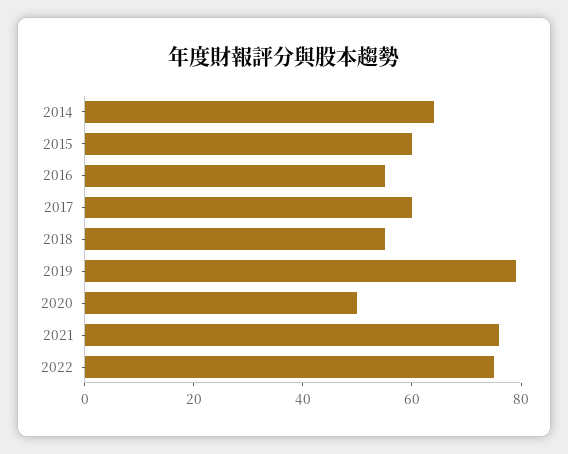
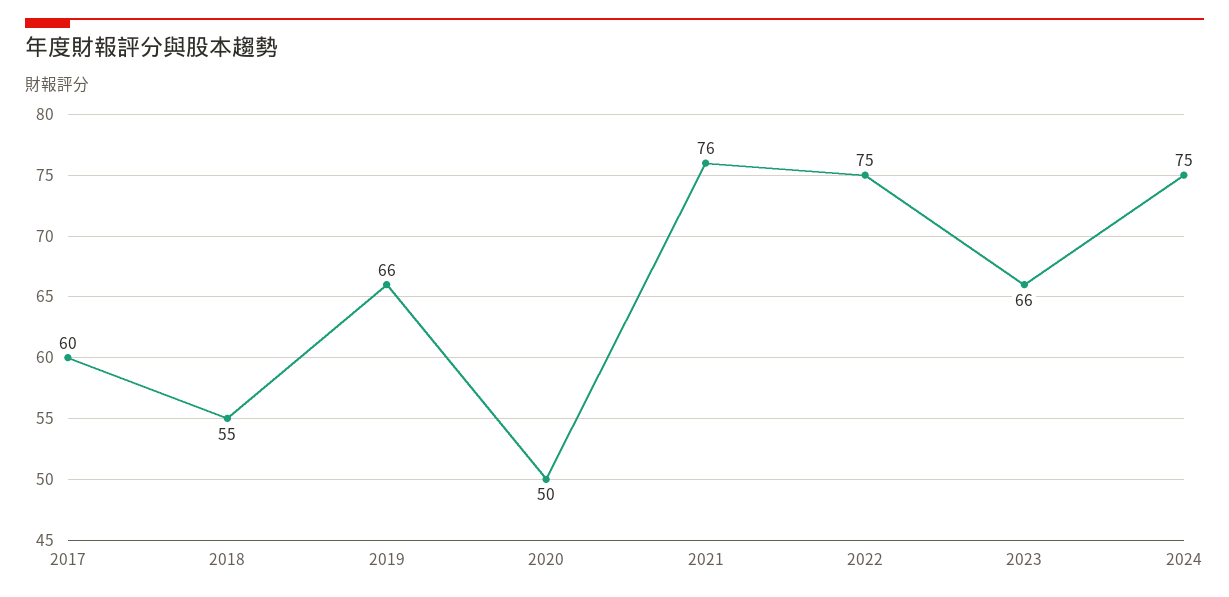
2014: 65 -> none
2015: 60 -> none
2016: 55 -> none
2019: 80 -> 66
2023: none -> 66
2024: none -> 75

